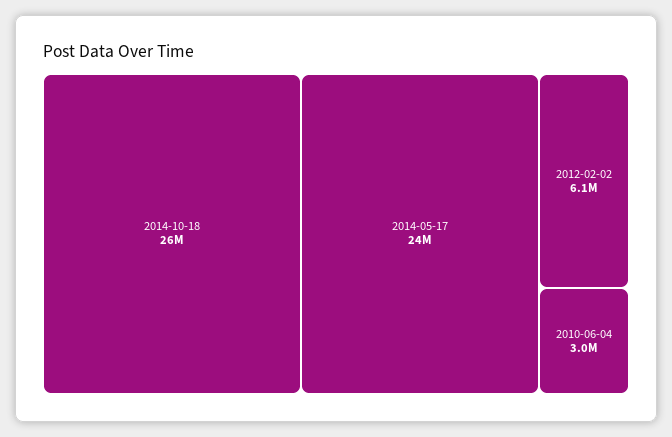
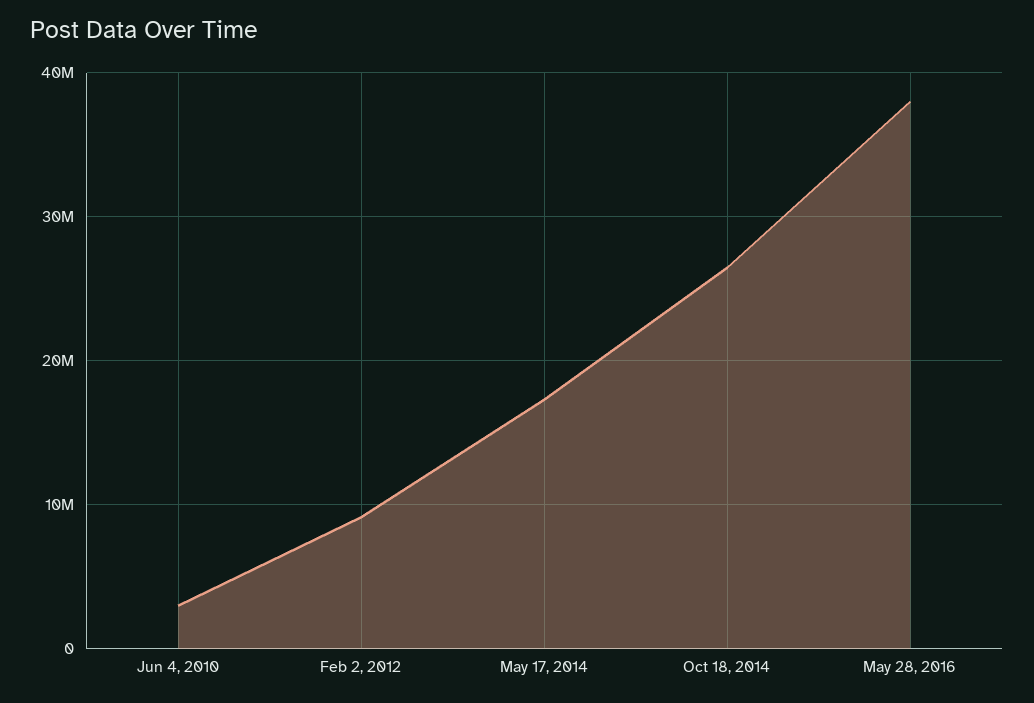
2014-05-17: 24000000 -> 17000000
2012-02-02: 6100000 -> 9000000
May 28, 2016: none -> 38000000

